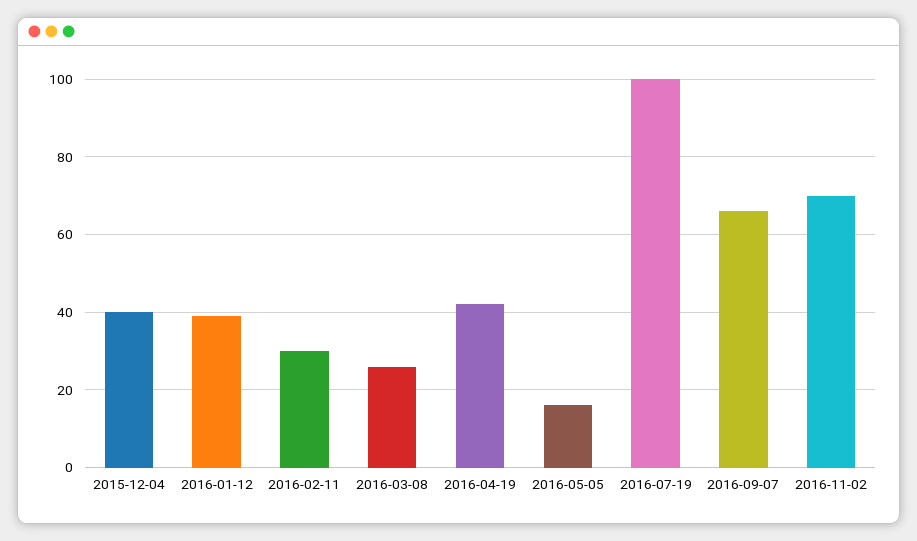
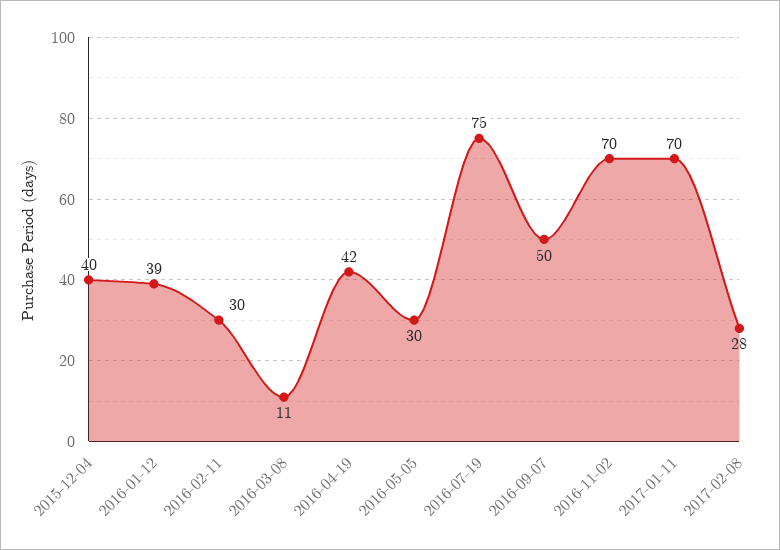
2016-03-08: 25 -> 11
2016-05-05: 15 -> 30
2016-07-19: 100 -> 75
2016-09-07: 65 -> 50
2017-01-11: none -> 70
2017-02-08: none -> 28

